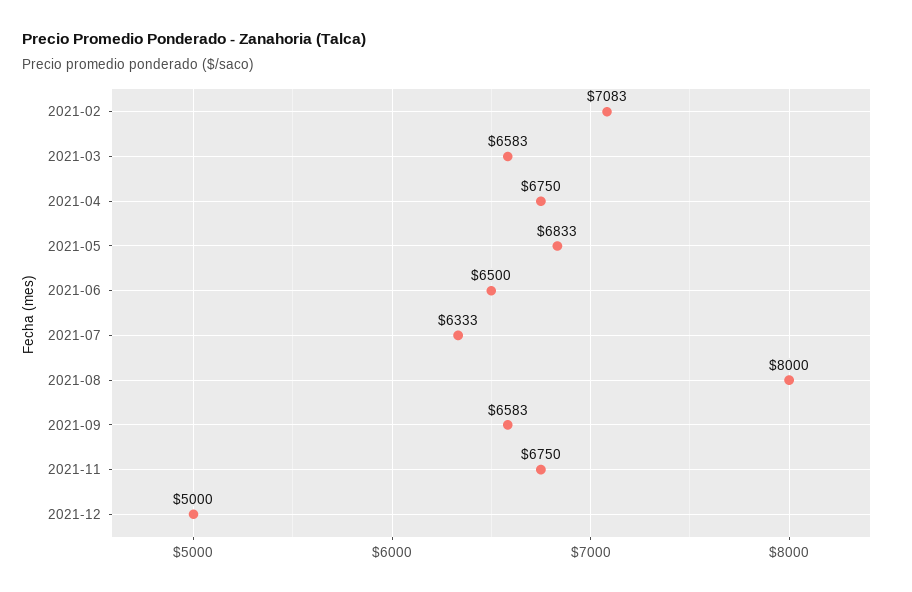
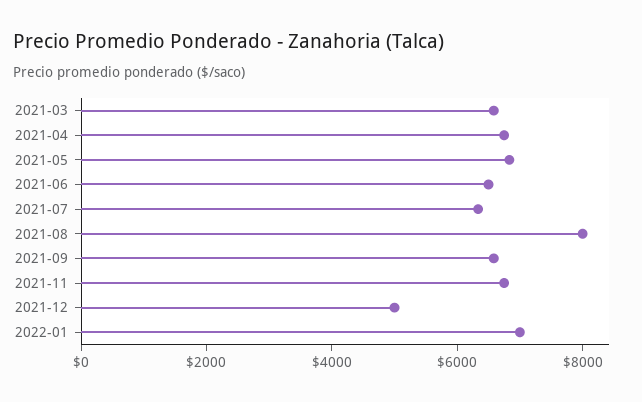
2021-02: 7083 -> none
2022-01: none -> 7000

